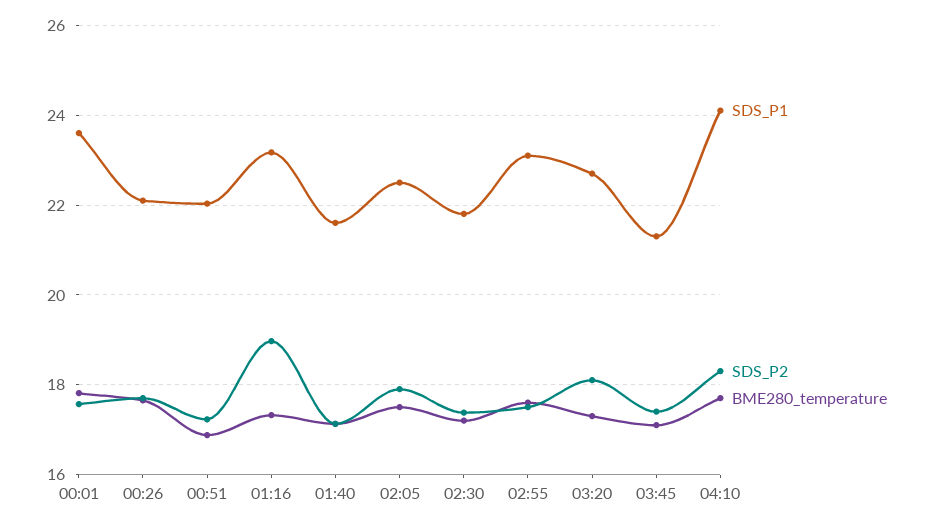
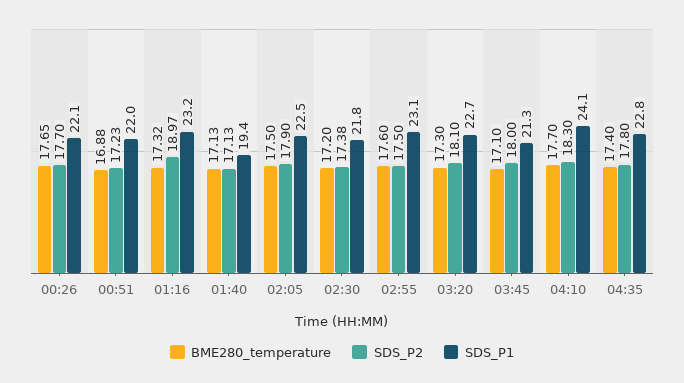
SDS_P1, 00:01: 23.6 -> none
SDS_P2, 00:01: 17.6 -> none
BME280_temperature, 00:01: 17.8 -> none
SDS_P1, 01:40: 21.6 -> 19.4
SDS_P2, 03:45: 17.4 -> 18
BME280_temperature, 04:35: none -> 17.4
SDS_P2, 04:35: none -> 17.8
SDS_P1, 04:35: none -> 22.8

